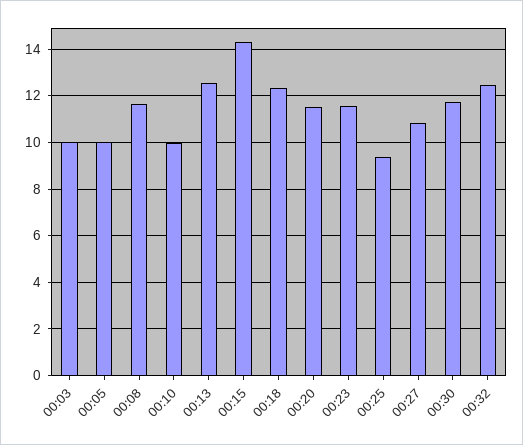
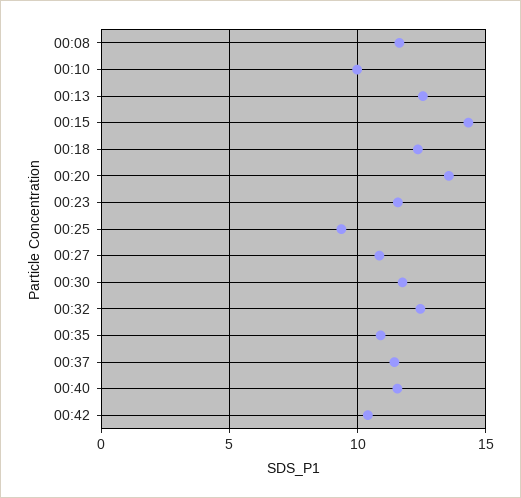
00:03: 10 -> none
00:05: 10 -> none
00:20: 11.5 -> 13.5
00:35: none -> 11
00:37: none -> 11.5
00:40: none -> 11.5
00:42: none -> 10.5

